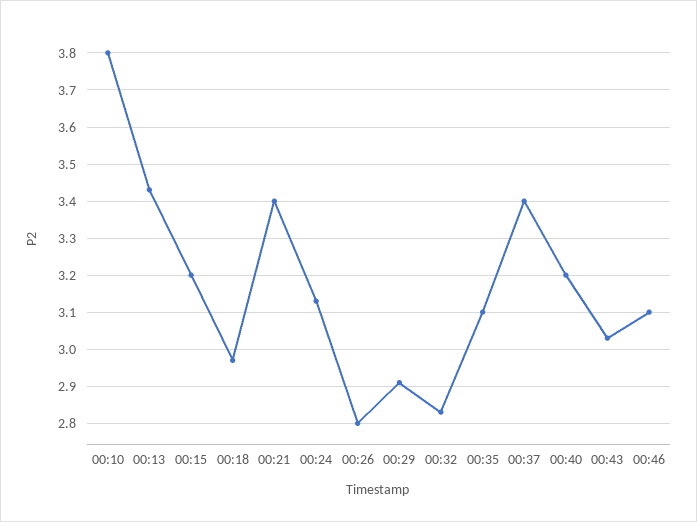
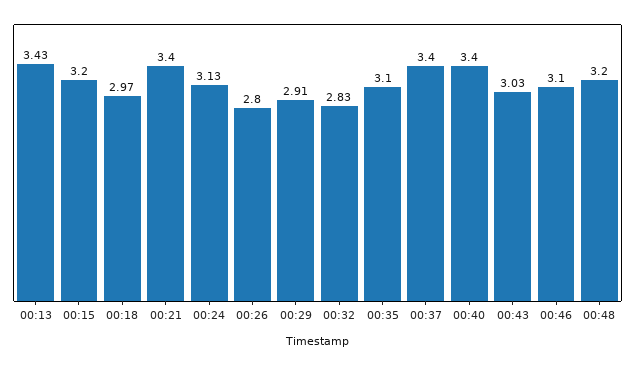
00:10: 3.8 -> none
00:40: 3.2 -> 3.4
00:48: none -> 3.2

